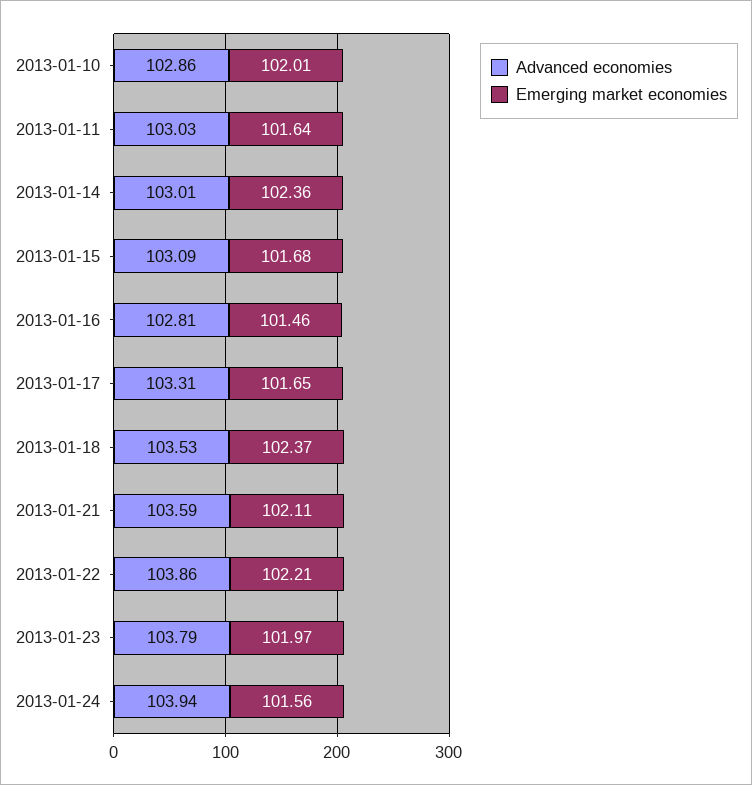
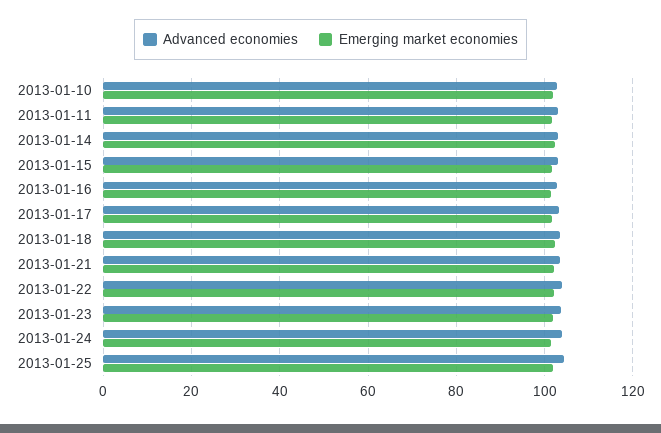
Advanced economies, 2013-01-25: none -> 104
Emerging market economies, 2013-01-25: none -> 102

